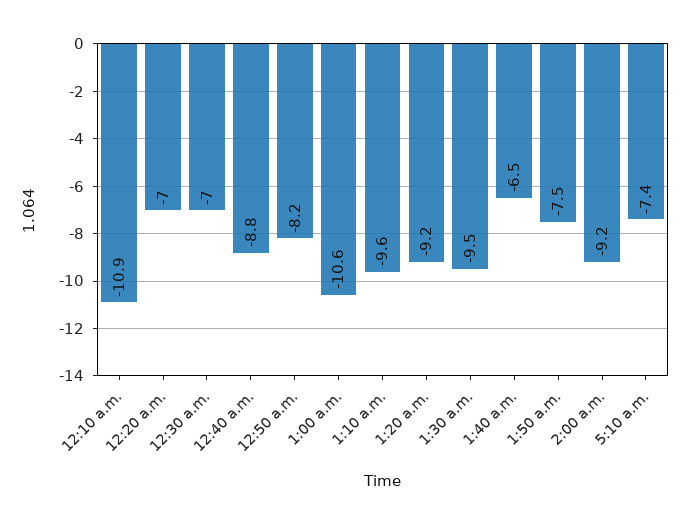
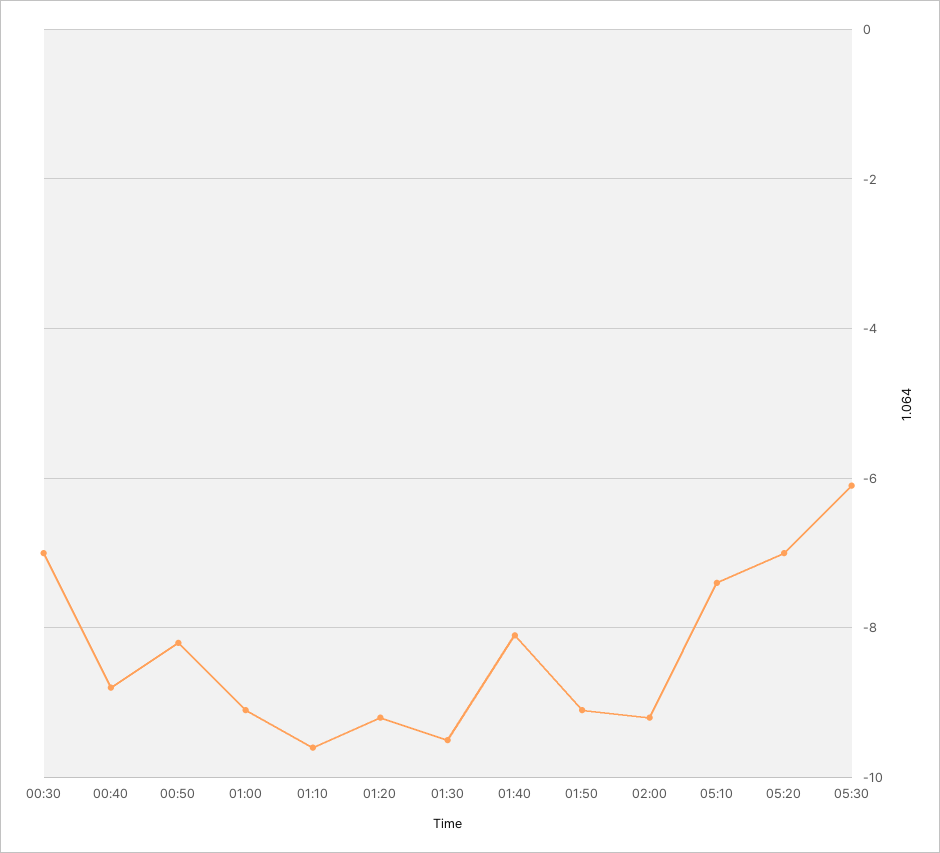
12:10 a.m.: -10.9 -> none
12:20 a.m.: -7 -> none
1:00 a.m.: -10.6 -> -9
1:40 a.m.: -6.5 -> -8
1:50 a.m.: -7.5 -> -9
05:20: none -> -7
05:30: none -> -6

